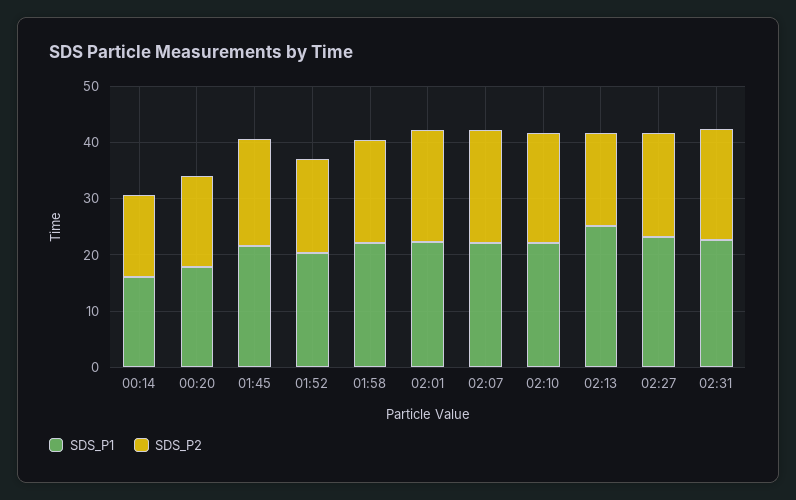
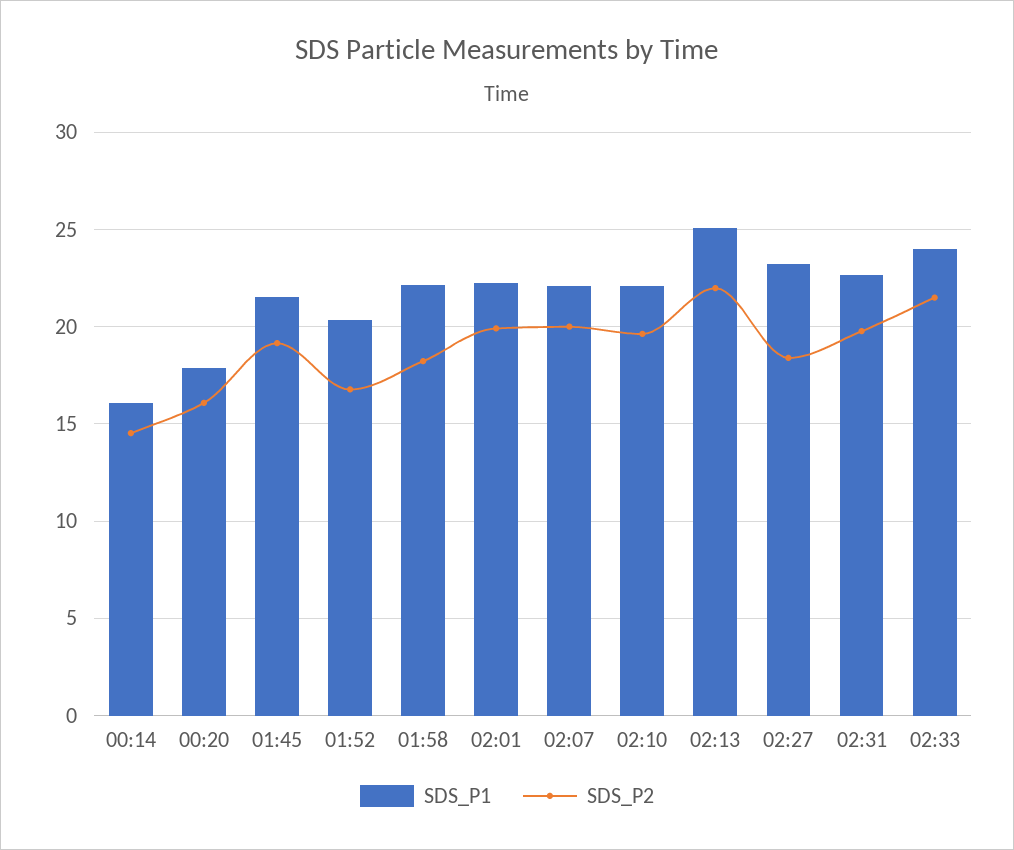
SDS_P2, 02:13: 16 -> 22
SDS_P1, 02:33: none -> 24
SDS_P2, 02:33: none -> 21.5

